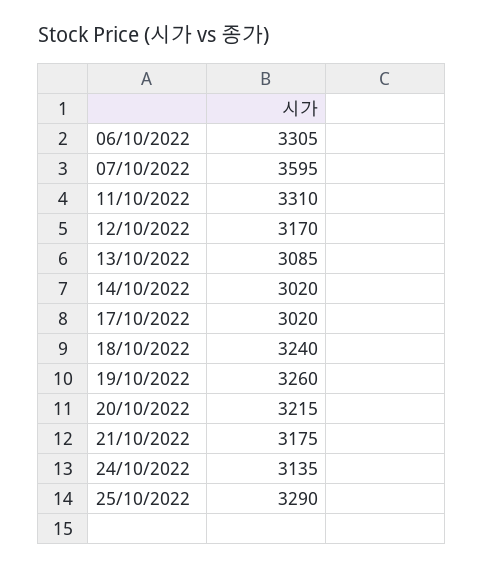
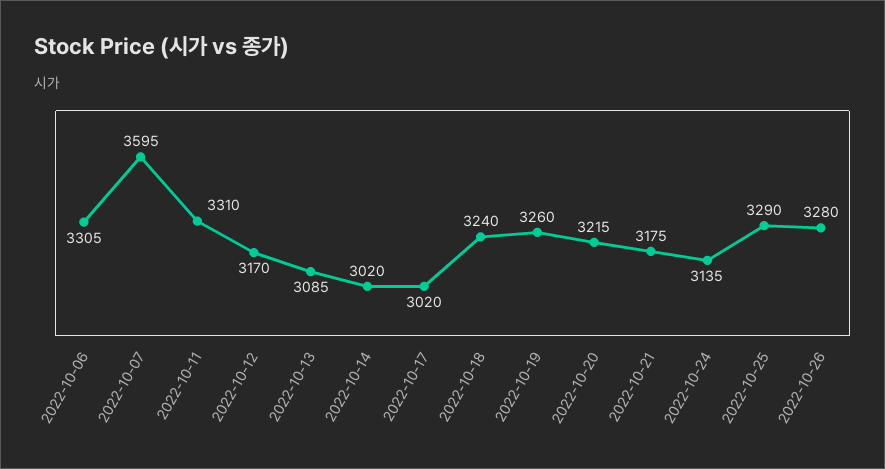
2022-10-26: none -> 3280

